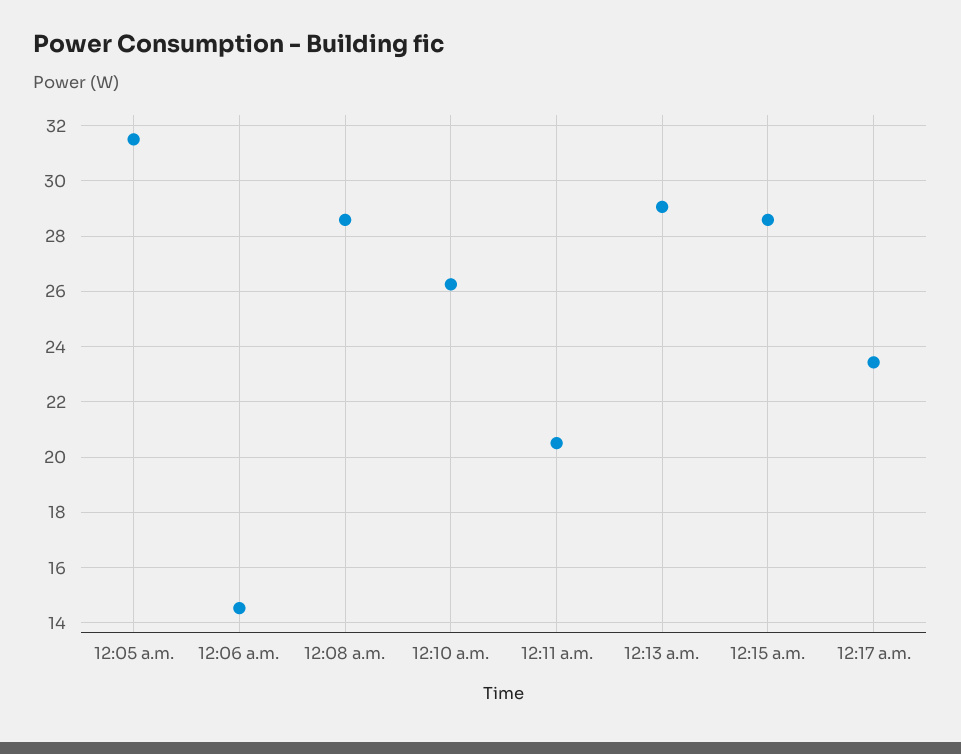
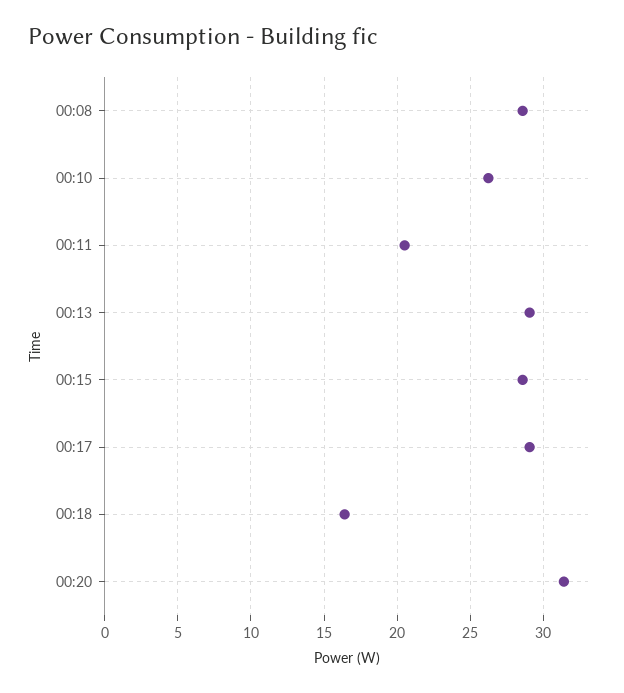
12:05 a.m.: 31.5 -> none
12:06 a.m.: 14.5 -> none
12:17 a.m.: 23.5 -> 29
00:18: none -> 16.5
00:20: none -> 31.5

